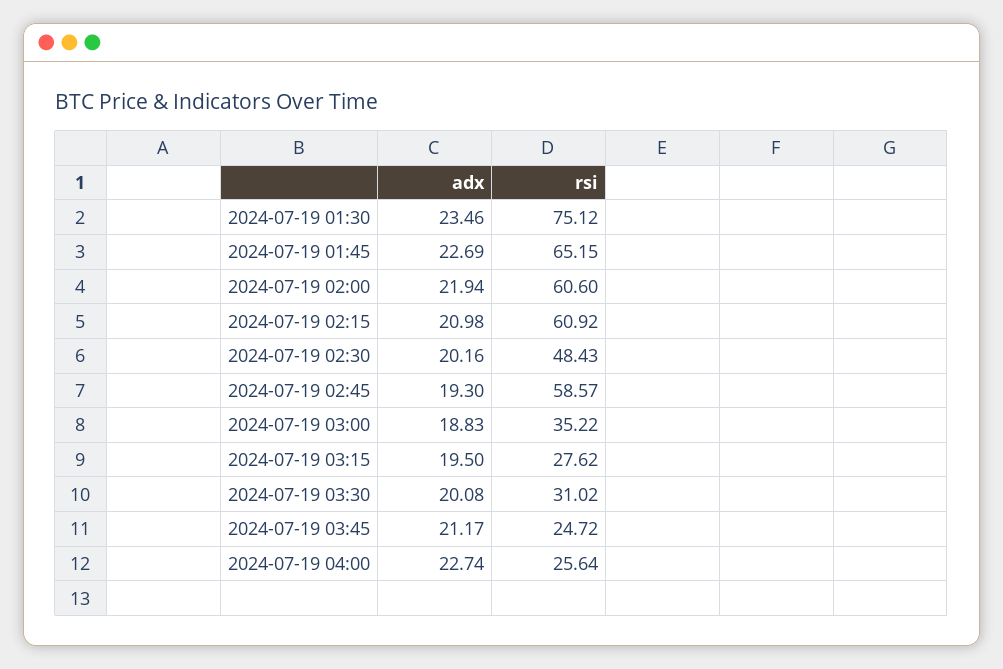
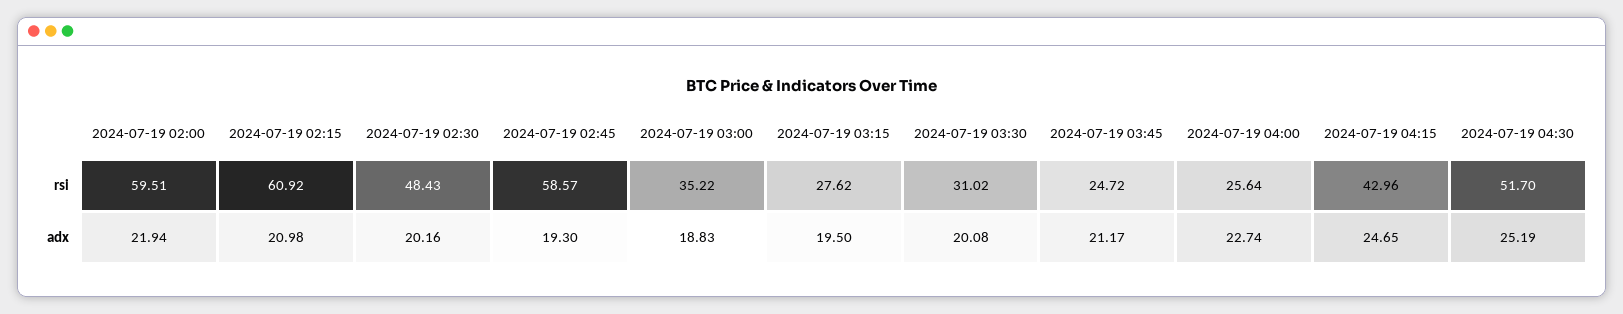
adx, 2024-07-19 01:30: 23.46 -> none
rsi, 2024-07-19 01:30: 75.12 -> none
adx, 2024-07-19 01:45: 22.69 -> none
rsi, 2024-07-19 01:45: 65.15 -> none
rsi, 2024-07-19 02:00: 60.6 -> 59.51
rsi, 2024-07-19 04:15: none -> 42.96
rsi, 2024-07-19 04:30: none -> 51.7
adx, 2024-07-19 04:15: none -> 24.65
adx, 2024-07-19 04:30: none -> 25.19

